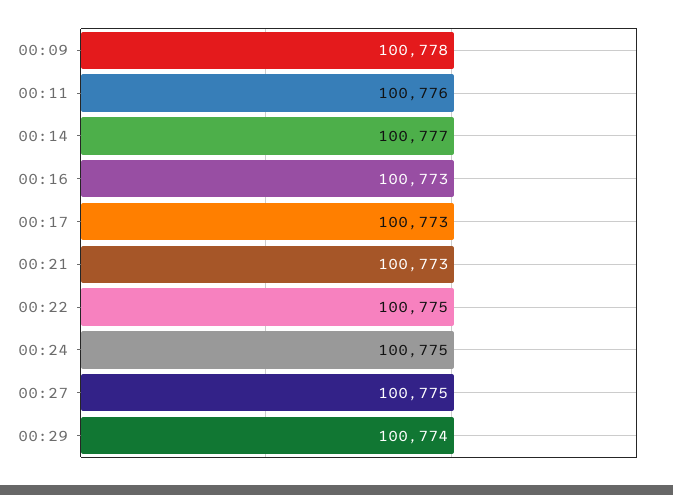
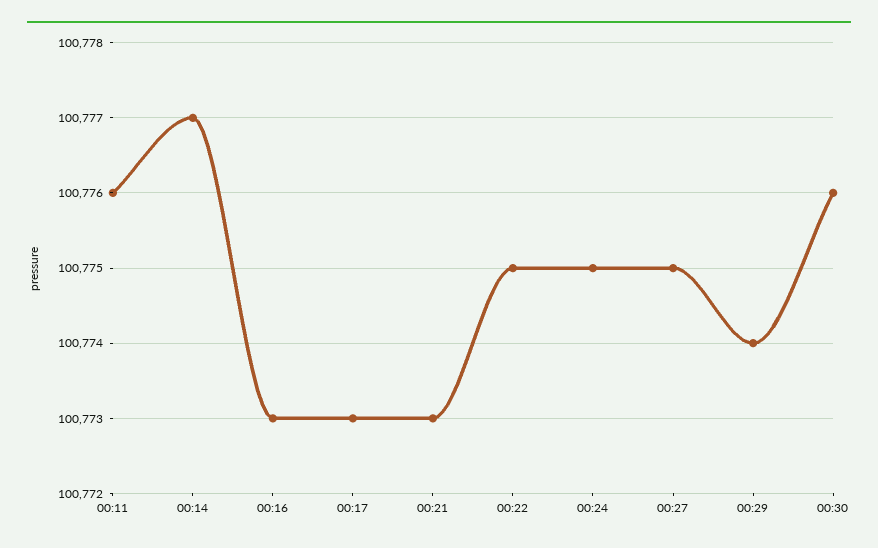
00:09: 100778 -> none
00:30: none -> 100776

